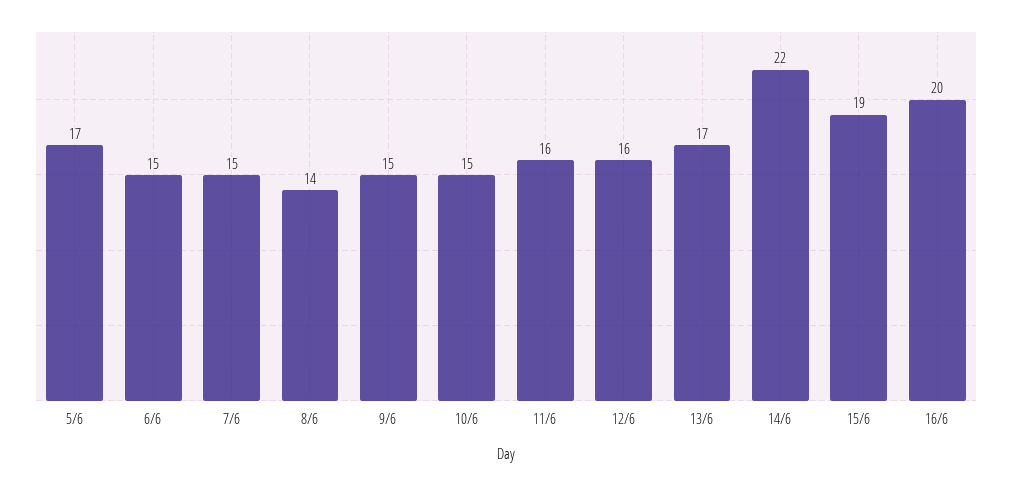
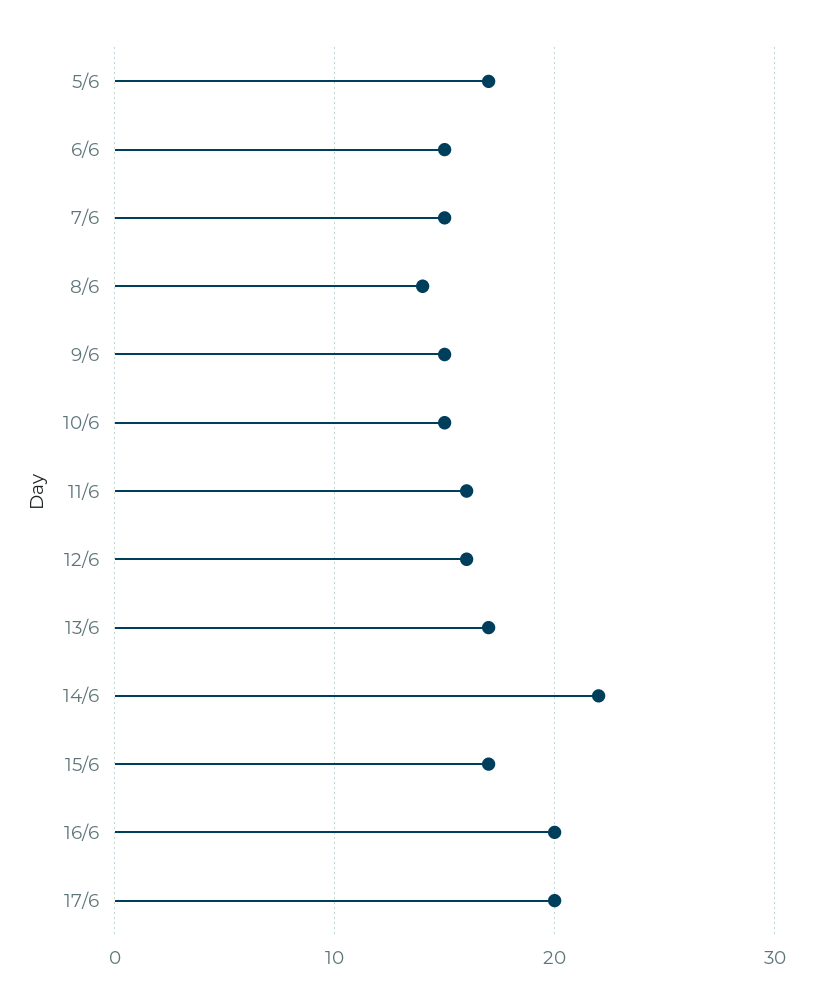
15/6: 19 -> 17
17/6: none -> 20

